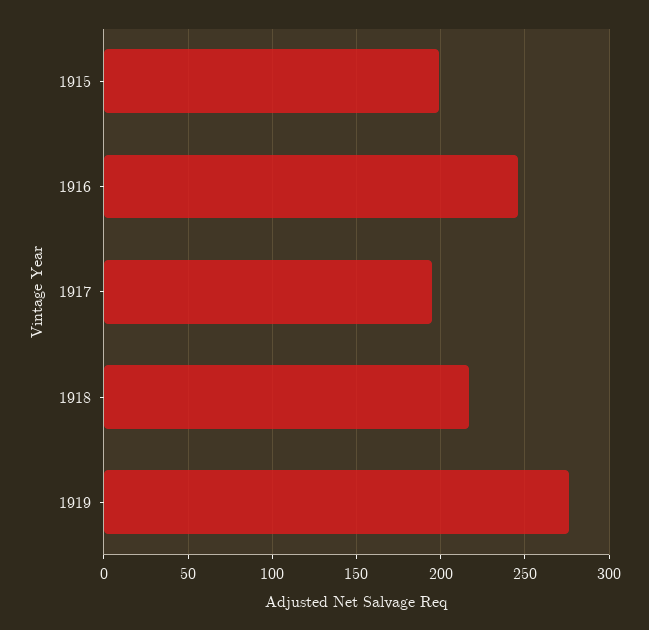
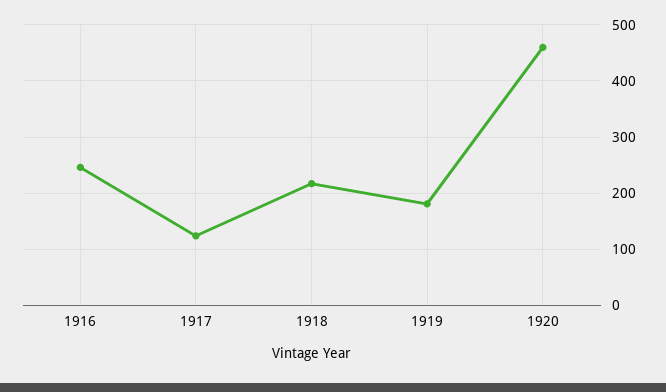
1915: 200 -> none
1917: 195 -> 120
1919: 275 -> 180
1920: none -> 460

